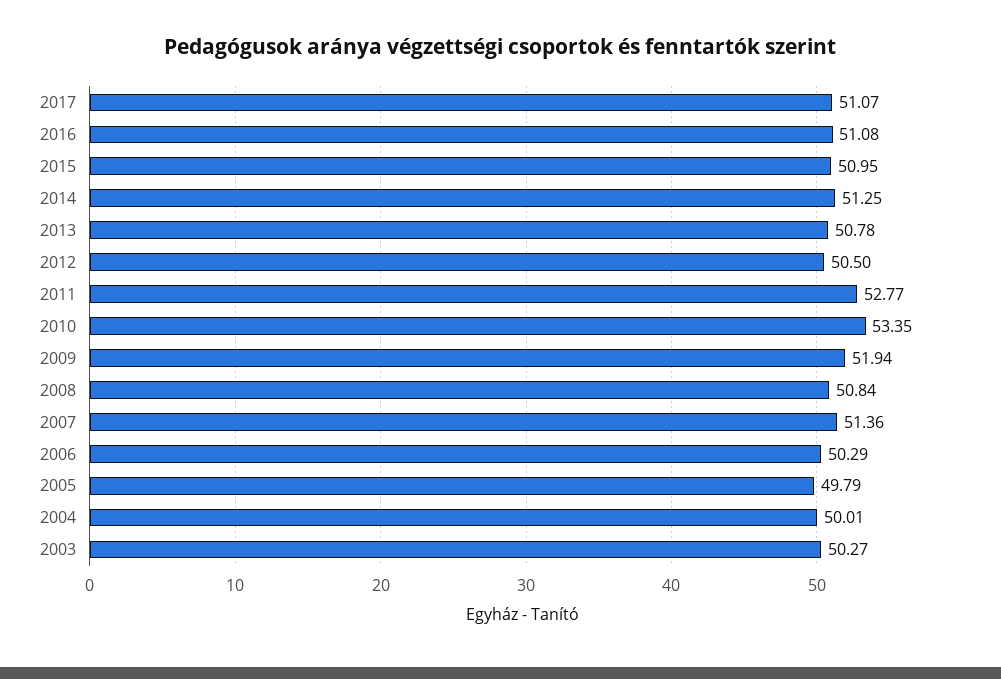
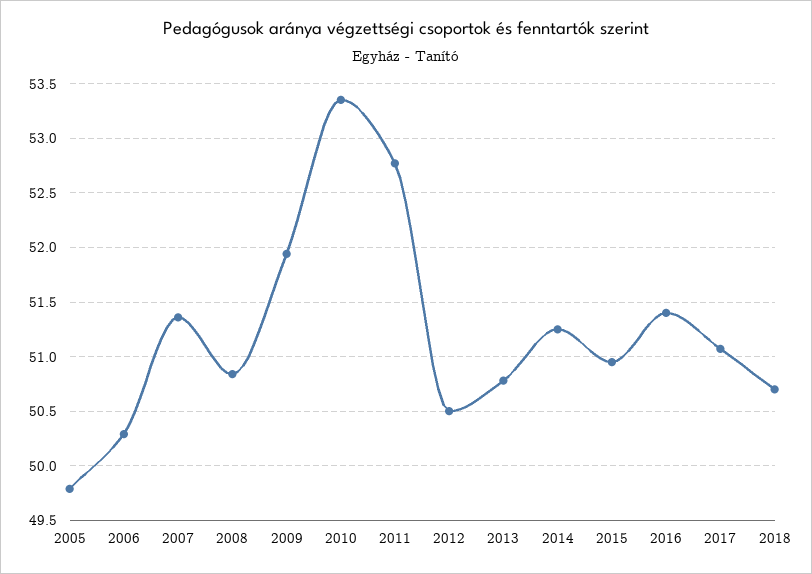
2016: 51.08 -> 51.4
2004: 50.01 -> none
2003: 50.27 -> none
2018: none -> 50.7

